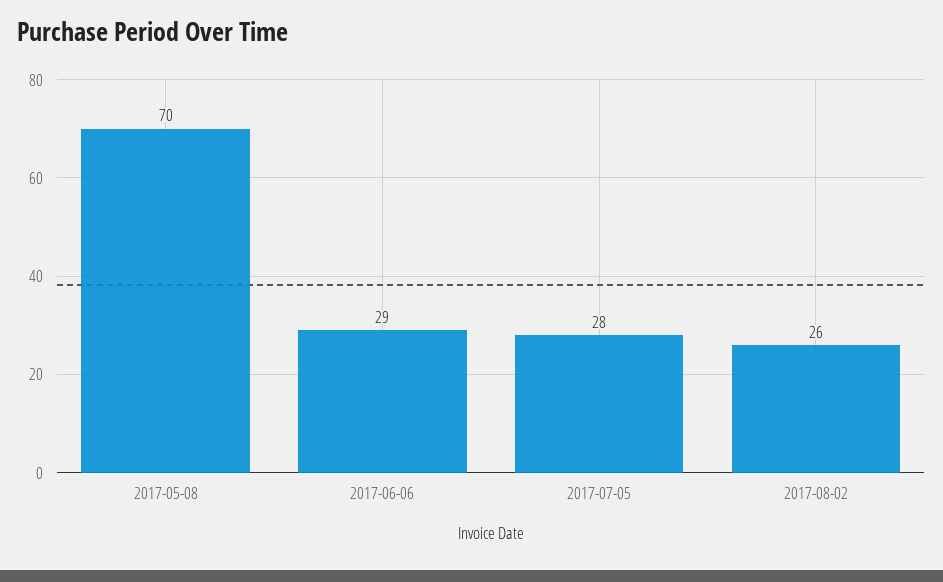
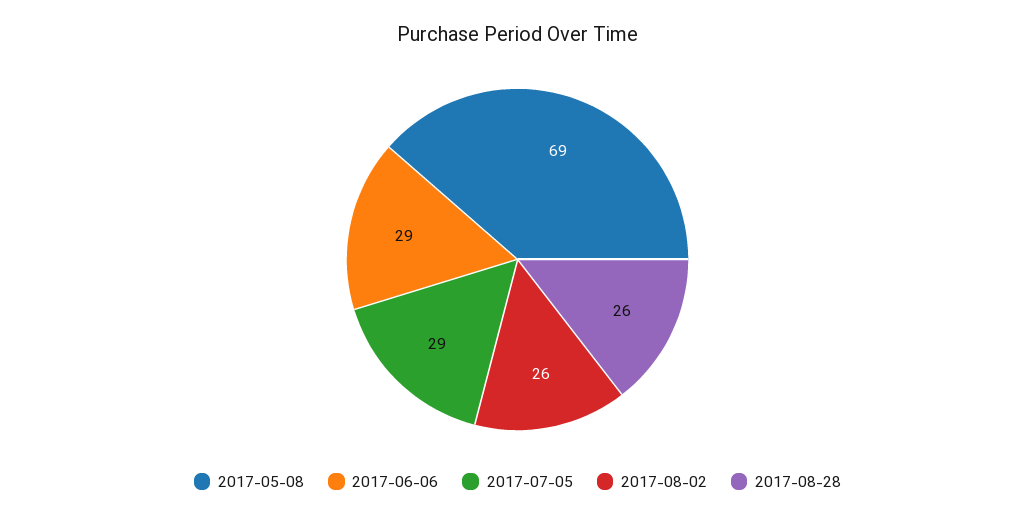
2017-05-08: 70 -> 69
2017-07-05: 28 -> 29
2017-08-28: none -> 26

